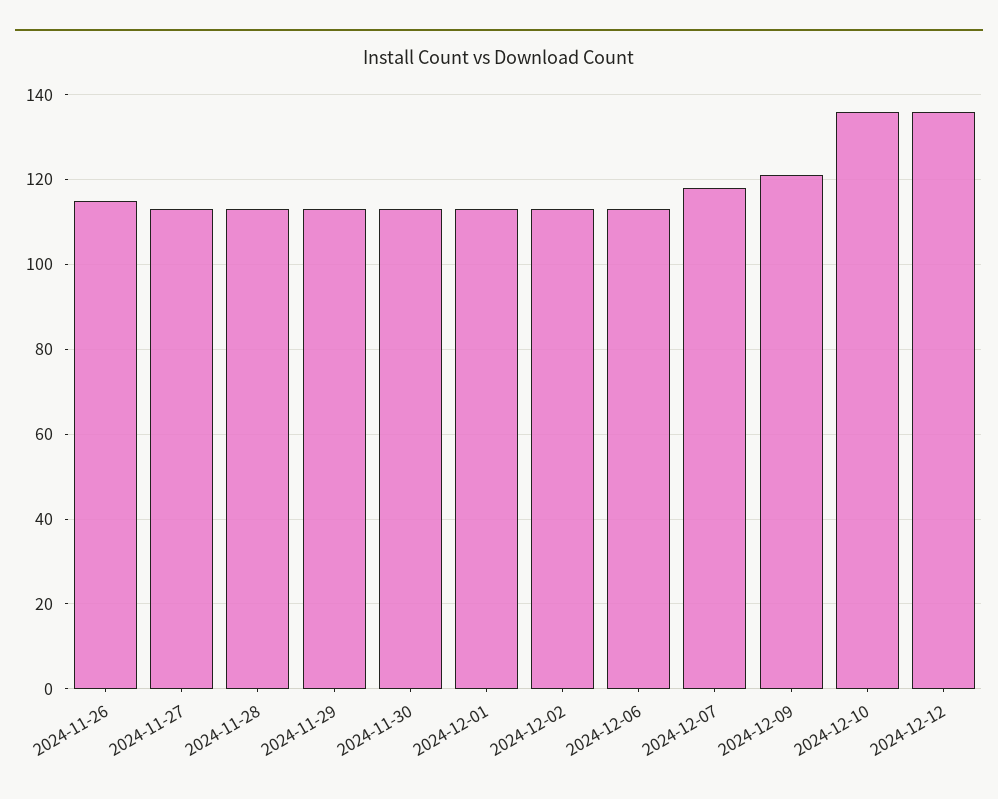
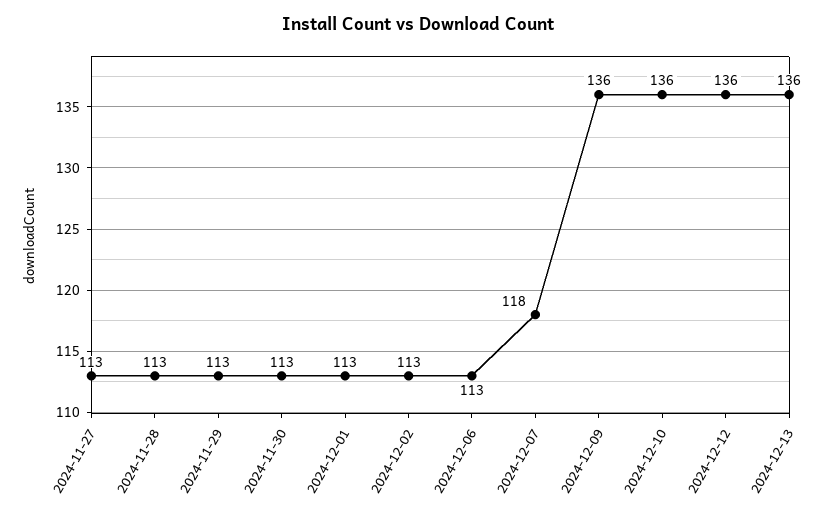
2024-11-26: 115 -> none
2024-12-09: 120 -> 136
2024-12-13: none -> 136

